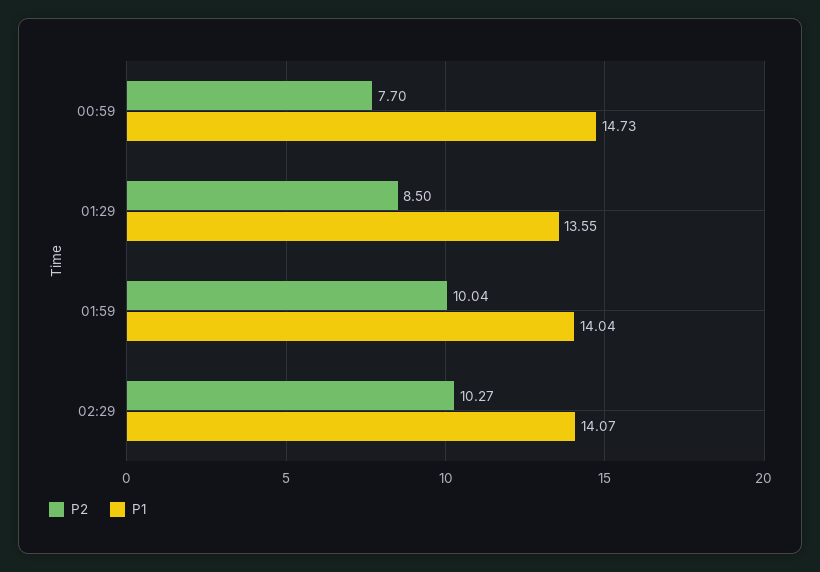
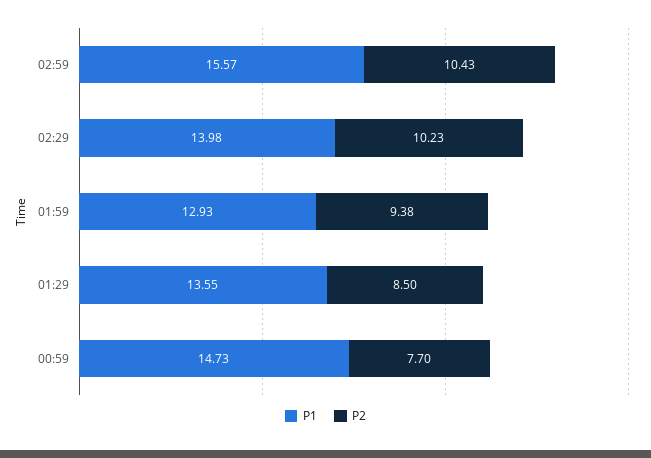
P2, 01:59: 10.04 -> 9.38
P1, 01:59: 14.04 -> 12.93
P2, 02:29: 10.27 -> 10.23
P1, 02:29: 14.07 -> 13.98
P1, 02:59: none -> 15.57
P2, 02:59: none -> 10.43

